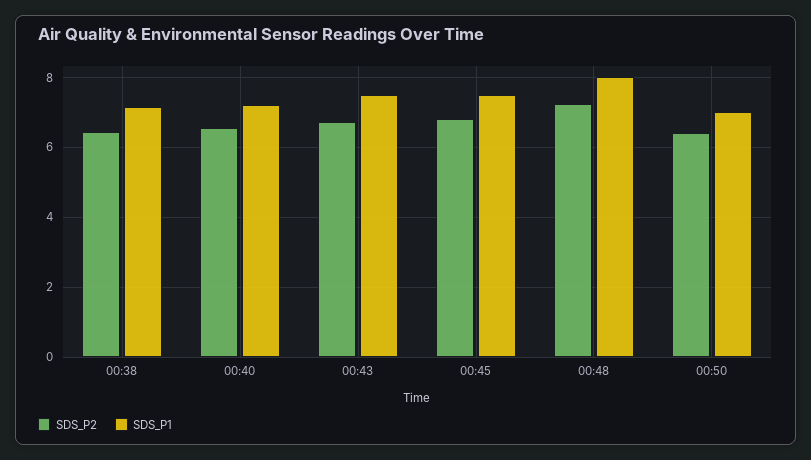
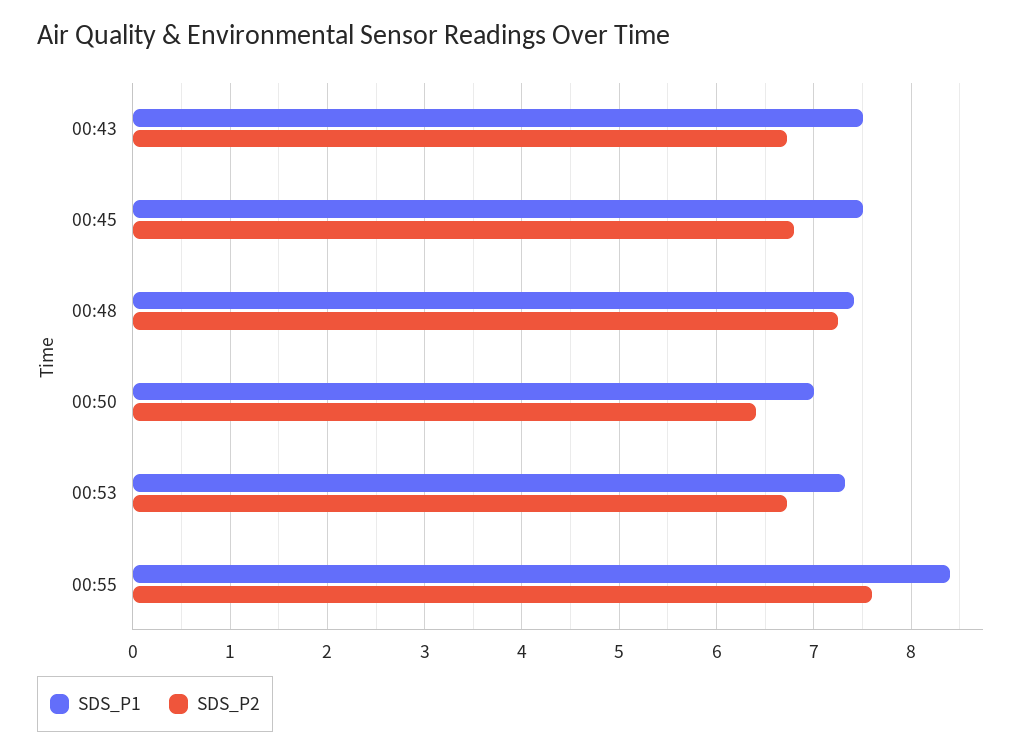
SDS_P2, 00:38: 6.4 -> none
SDS_P1, 00:38: 7.2 -> none
SDS_P2, 00:40: 6.6 -> none
SDS_P1, 00:40: 7.2 -> none
SDS_P1, 00:48: 8 -> 7.4
SDS_P1, 00:53: none -> 7.3
SDS_P2, 00:53: none -> 6.7
SDS_P1, 00:55: none -> 8.4
SDS_P2, 00:55: none -> 7.6

